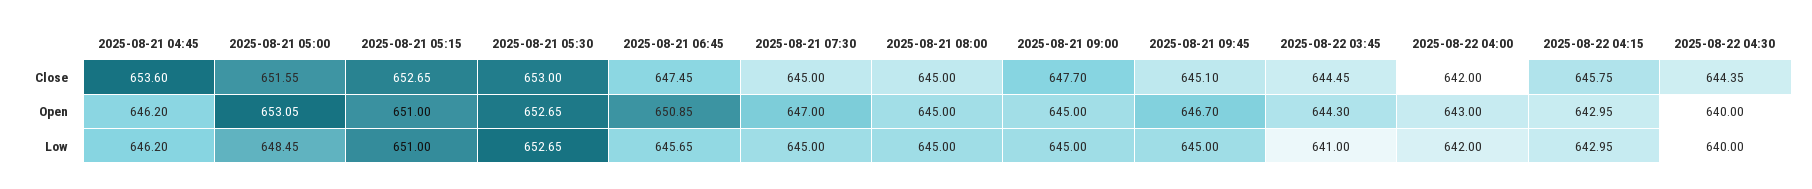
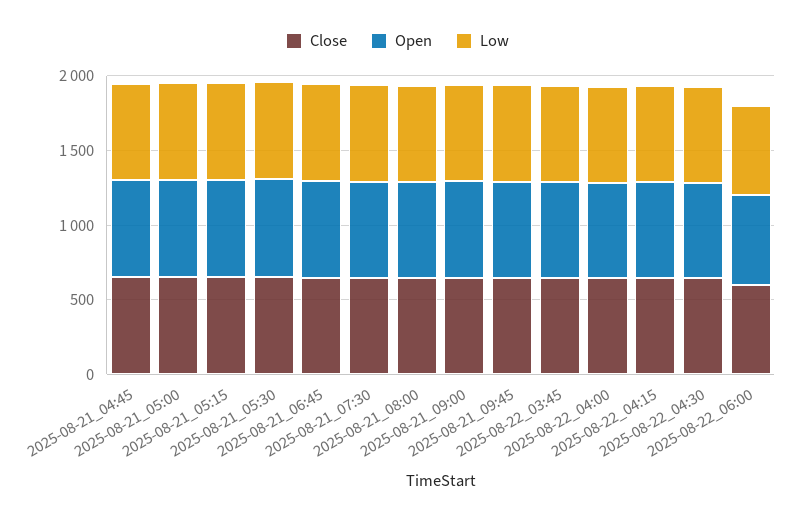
Close, 2025-08-22_06:00: none -> 600
Open, 2025-08-22_06:00: none -> 600
Low, 2025-08-22_06:00: none -> 600

